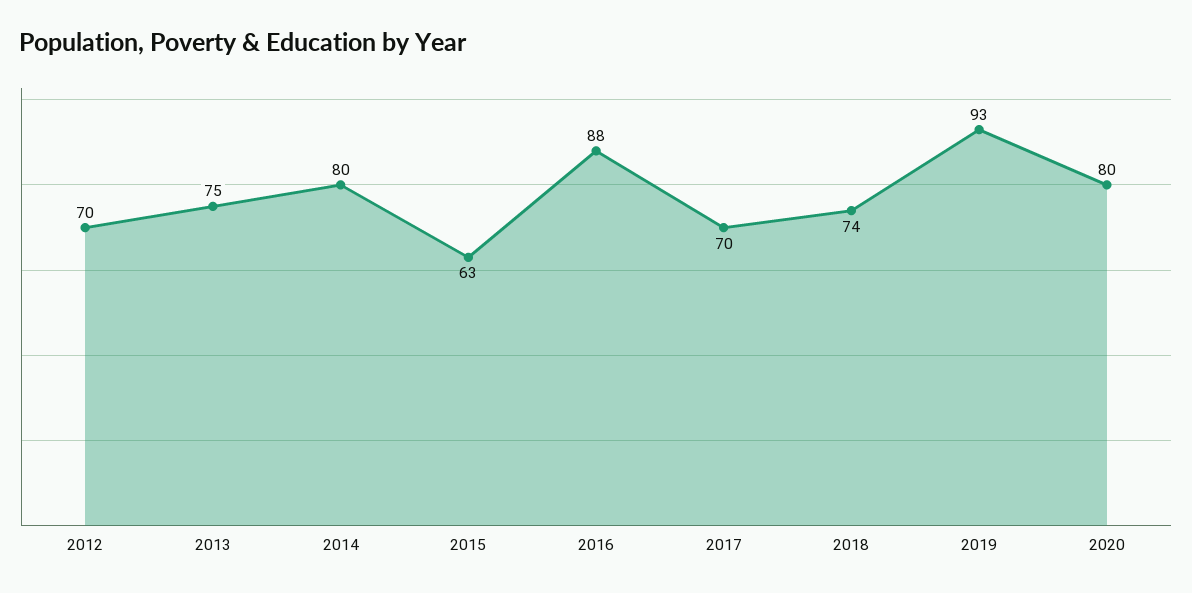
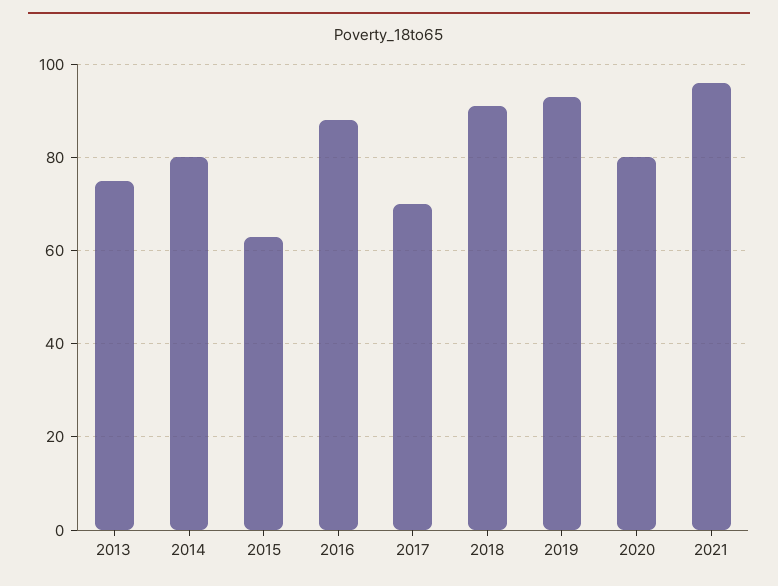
2012: 70 -> none
2018: 74 -> 90
2021: none -> 95

